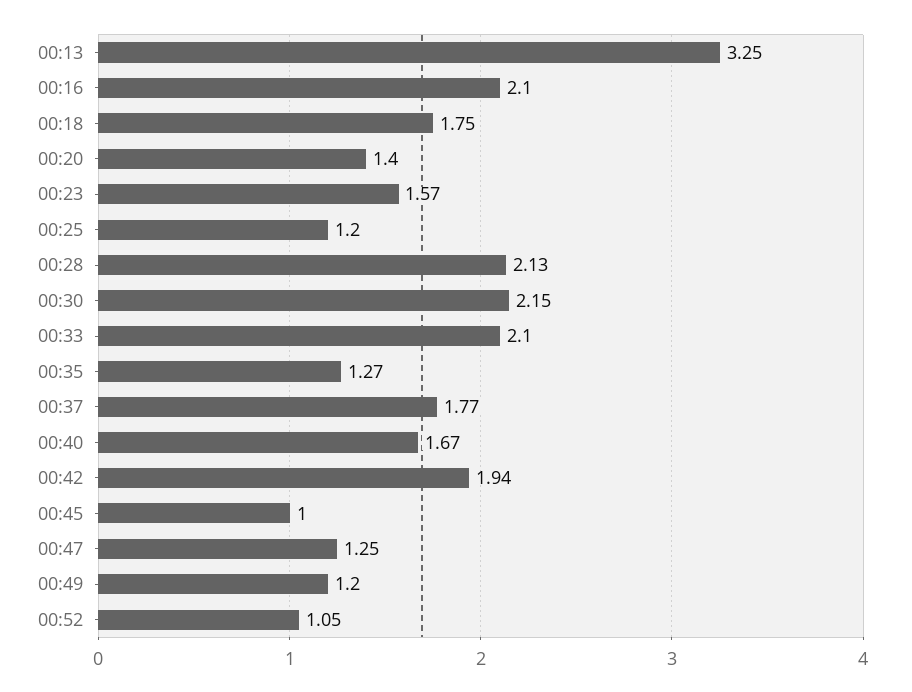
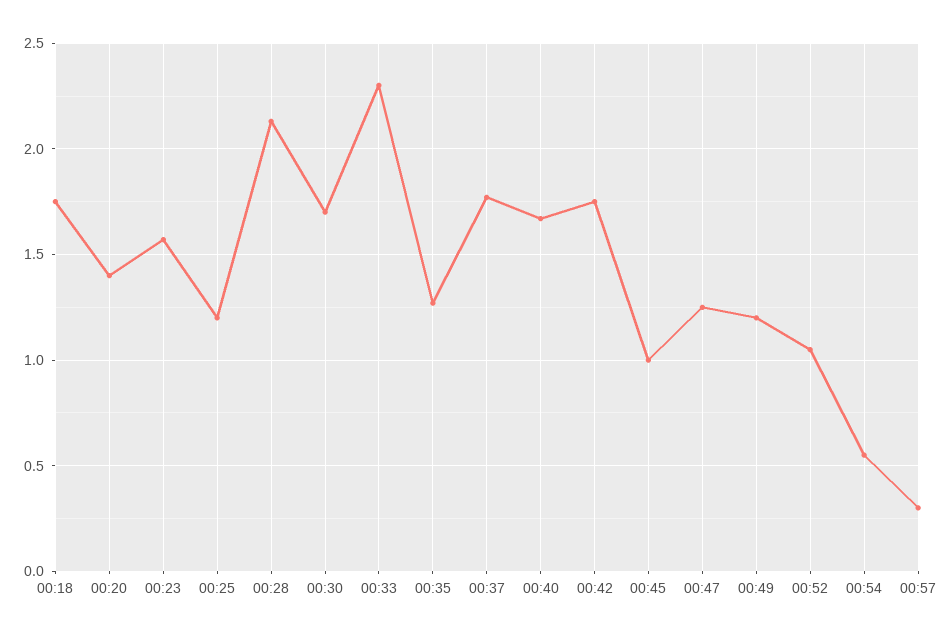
00:13: 3.25 -> none
00:16: 2.1 -> none
00:30: 2.15 -> 1.7
00:33: 2.1 -> 2.3
00:42: 1.94 -> 1.75
00:54: none -> 0.55
00:57: none -> 0.3

